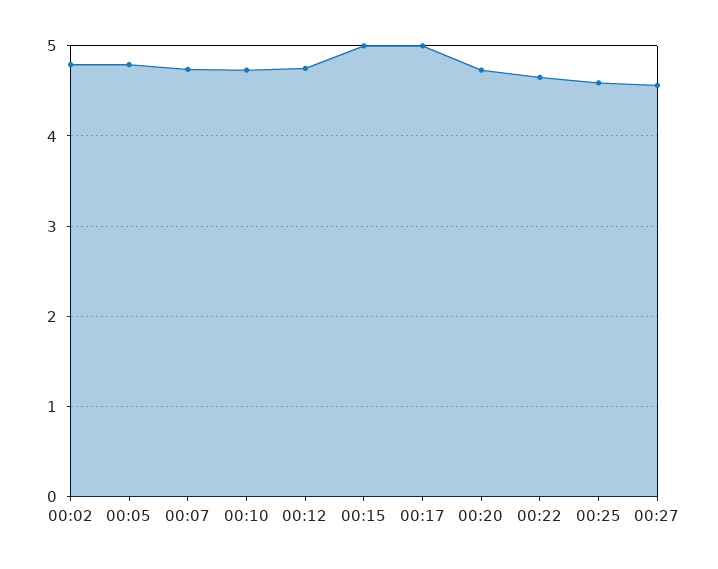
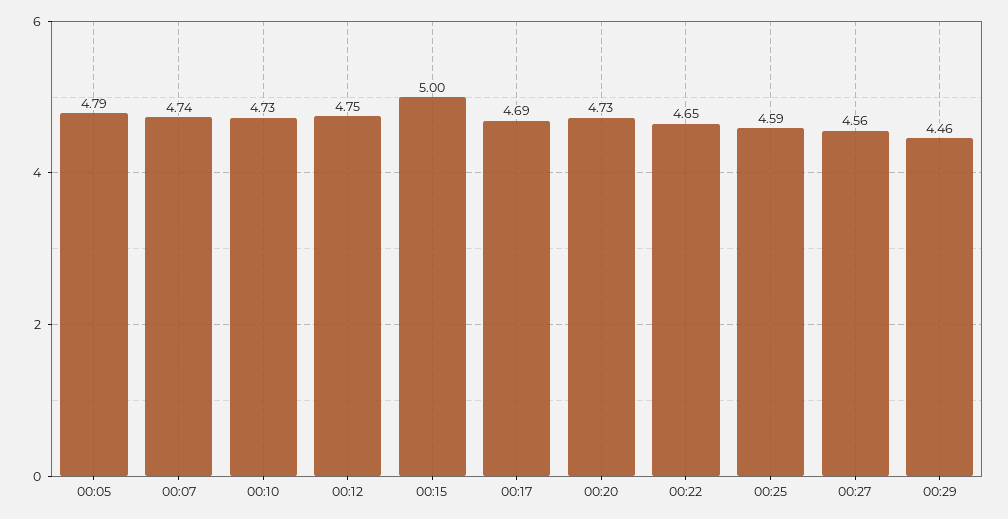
00:02: 4.8 -> none
00:17: 5 -> 4.69
00:29: none -> 4.46

